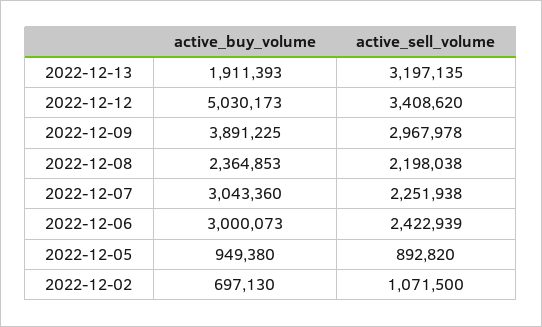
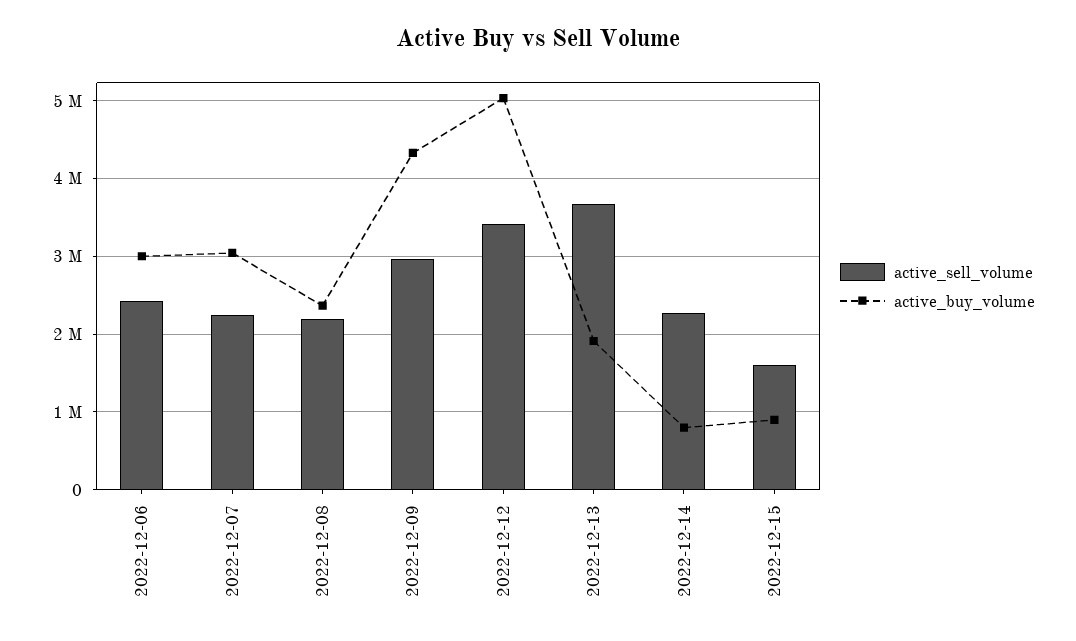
active_sell_volume, 2022-12-13: 3197135 -> 3700000
active_buy_volume, 2022-12-09: 3891225 -> 4300000
active_buy_volume, 2022-12-05: 949380 -> none
active_sell_volume, 2022-12-05: 892820 -> none
active_buy_volume, 2022-12-02: 697130 -> none
active_sell_volume, 2022-12-02: 1071500 -> none
active_sell_volume, 2022-12-14: none -> 2300000
active_buy_volume, 2022-12-14: none -> 800000
active_sell_volume, 2022-12-15: none -> 1600000
active_buy_volume, 2022-12-15: none -> 900000

